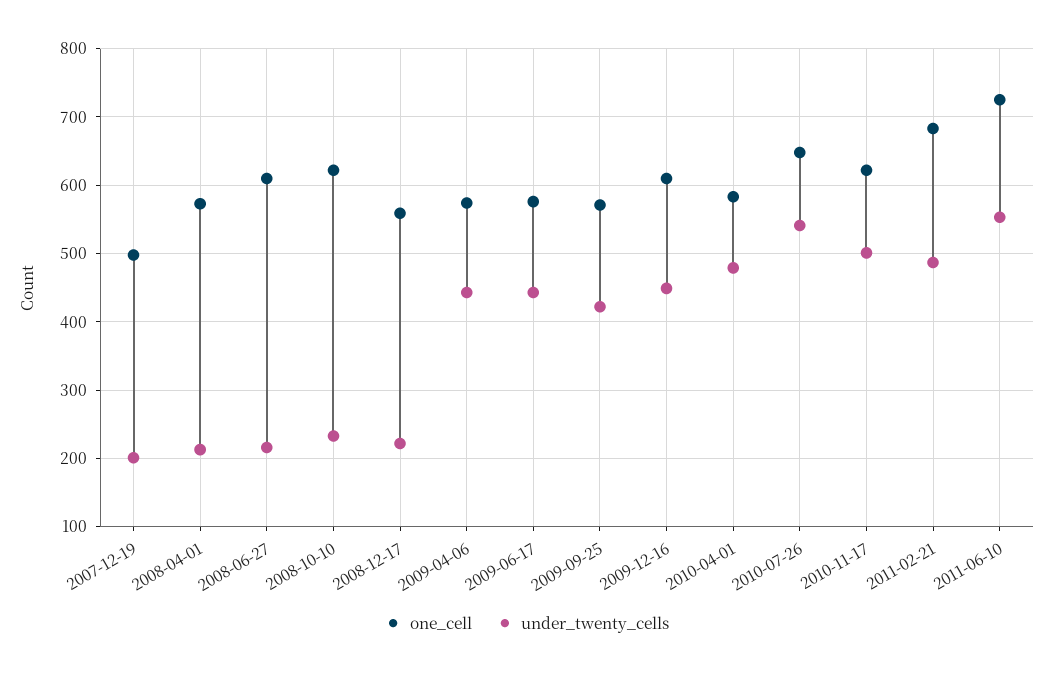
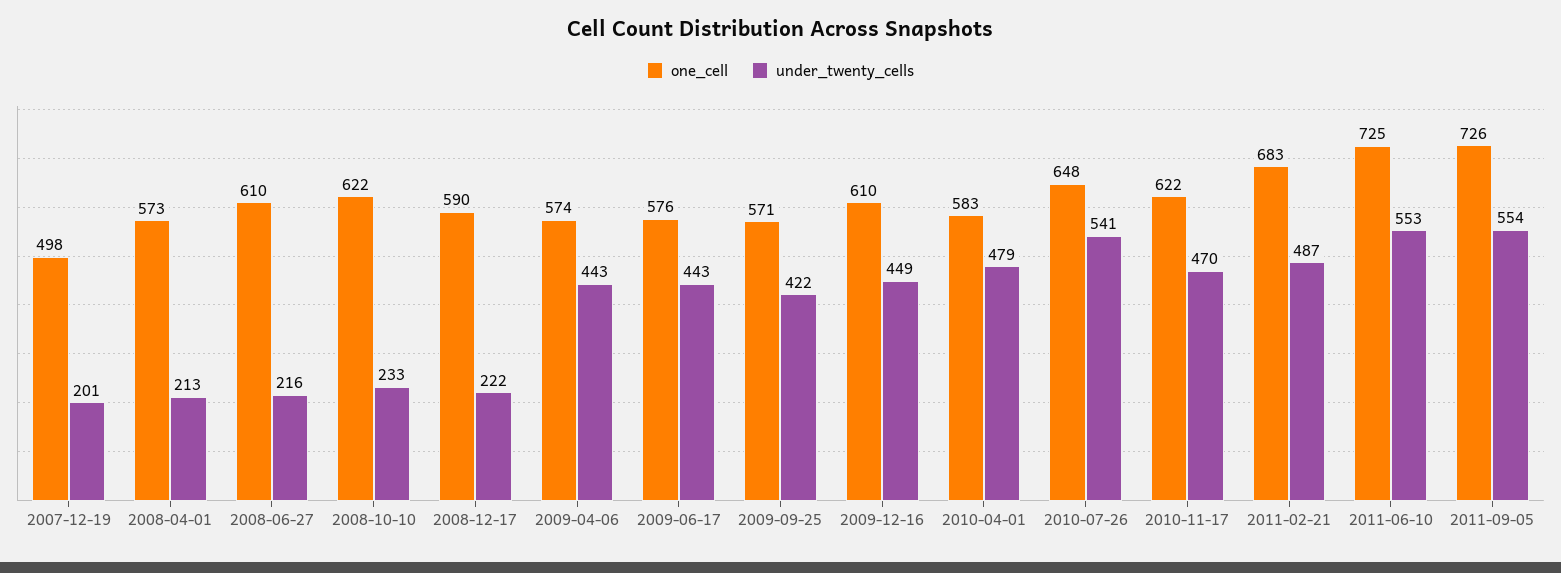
one_cell, 2008-12-17: 560 -> 590
under_twenty_cells, 2010-11-17: 500 -> 470
one_cell, 2011-09-05: none -> 726
under_twenty_cells, 2011-09-05: none -> 554

